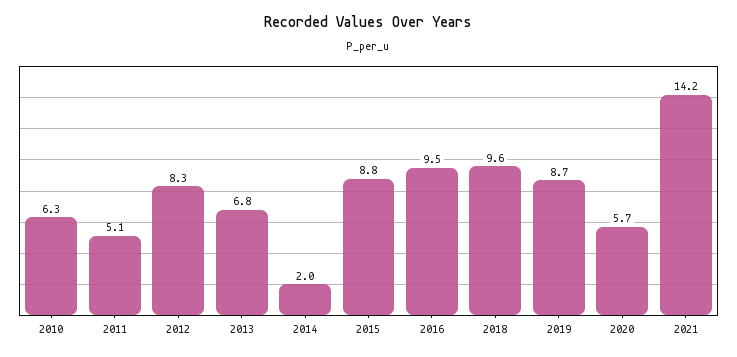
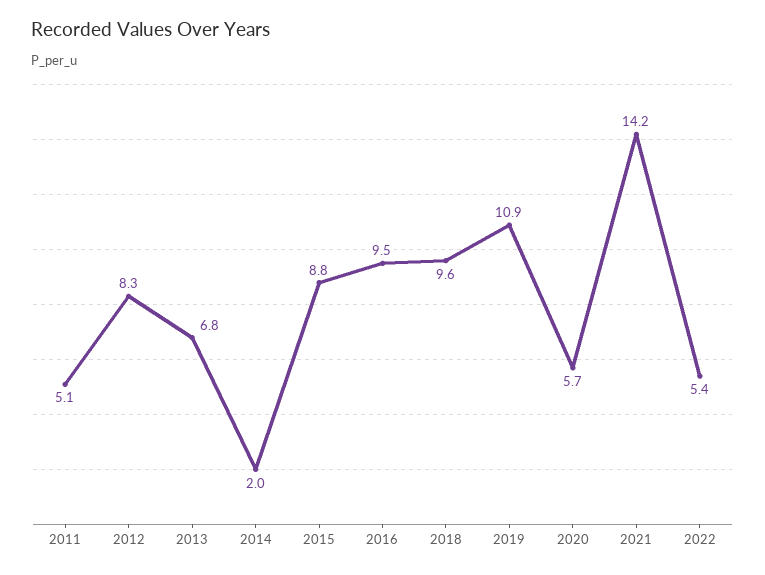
2010: 6.3 -> none
2019: 8.7 -> 10.9
2022: none -> 5.4

